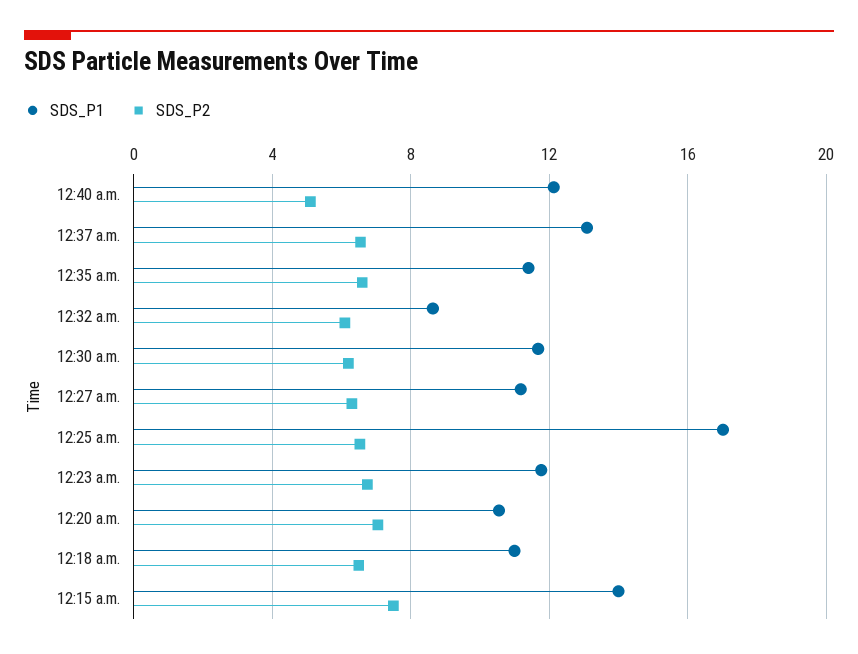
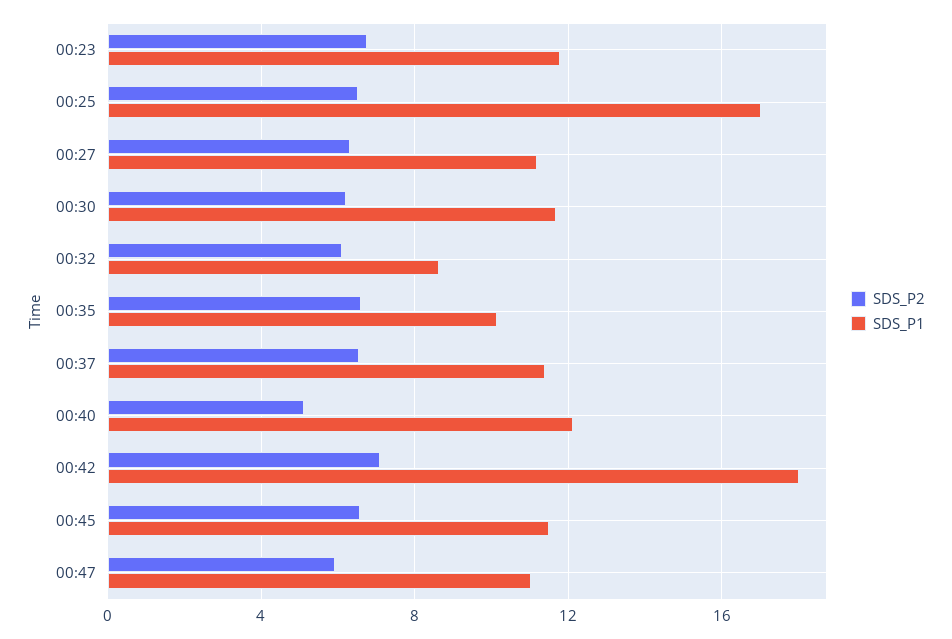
SDS_P1, 12:37 a.m.: 13 -> 11.5
SDS_P1, 12:35 a.m.: 11.5 -> 10
SDS_P1, 12:20 a.m.: 10.5 -> none
SDS_P2, 12:20 a.m.: 7 -> none
SDS_P1, 12:18 a.m.: 11 -> none
SDS_P2, 12:18 a.m.: 6.5 -> none
SDS_P1, 12:15 a.m.: 14 -> none
SDS_P2, 12:15 a.m.: 7.5 -> none
SDS_P2, 00:42: none -> 7
SDS_P1, 00:42: none -> 18
SDS_P2, 00:45: none -> 6.5
SDS_P1, 00:45: none -> 11.5
SDS_P2, 00:47: none -> 6
SDS_P1, 00:47: none -> 11

